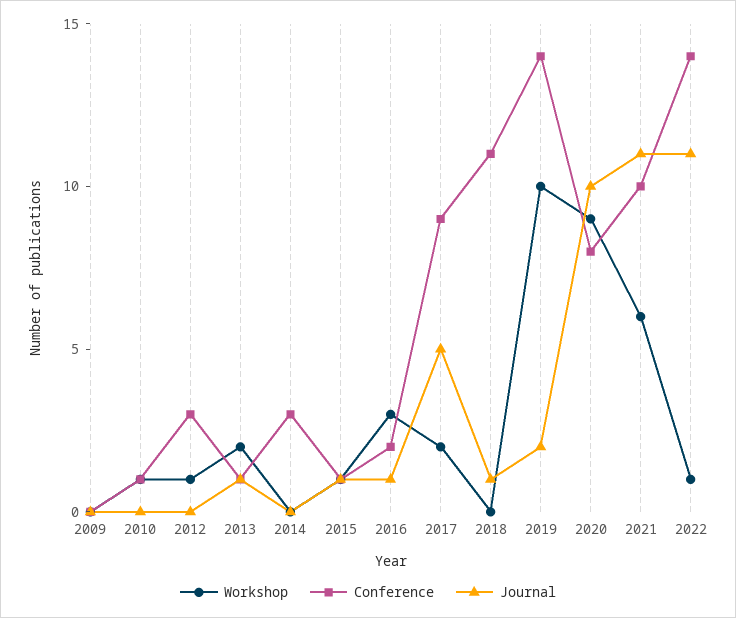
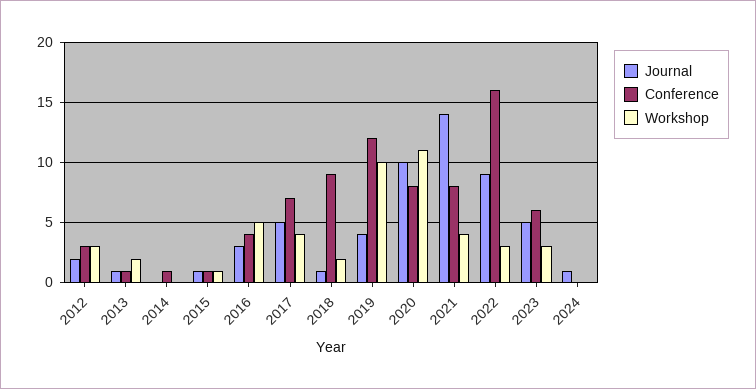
Workshop, 2009: 0 -> none
Conference, 2009: 0 -> none
Journal, 2009: 0 -> none
Workshop, 2010: 1 -> none
Conference, 2010: 1 -> none
Journal, 2010: 0 -> none
Workshop, 2012: 1 -> 3
Journal, 2012: 0 -> 2
Conference, 2014: 3 -> 1
Workshop, 2016: 3 -> 5
Conference, 2016: 2 -> 4
Journal, 2016: 1 -> 3
Workshop, 2017: 2 -> 4
Conference, 2017: 9 -> 7
Workshop, 2018: 0 -> 2
Conference, 2018: 11 -> 9
Conference, 2019: 14 -> 12
Journal, 2019: 2 -> 4
Workshop, 2020: 9 -> 11
Workshop, 2021: 6 -> 4
Conference, 2021: 10 -> 8
Journal, 2021: 11 -> 14
Workshop, 2022: 1 -> 3
Conference, 2022: 14 -> 16
Journal, 2022: 11 -> 9
Journal, 2023: none -> 5
Conference, 2023: none -> 6
Workshop, 2023: none -> 3
Journal, 2024: none -> 1
Conference, 2024: none -> 0
Workshop, 2024: none -> 0

